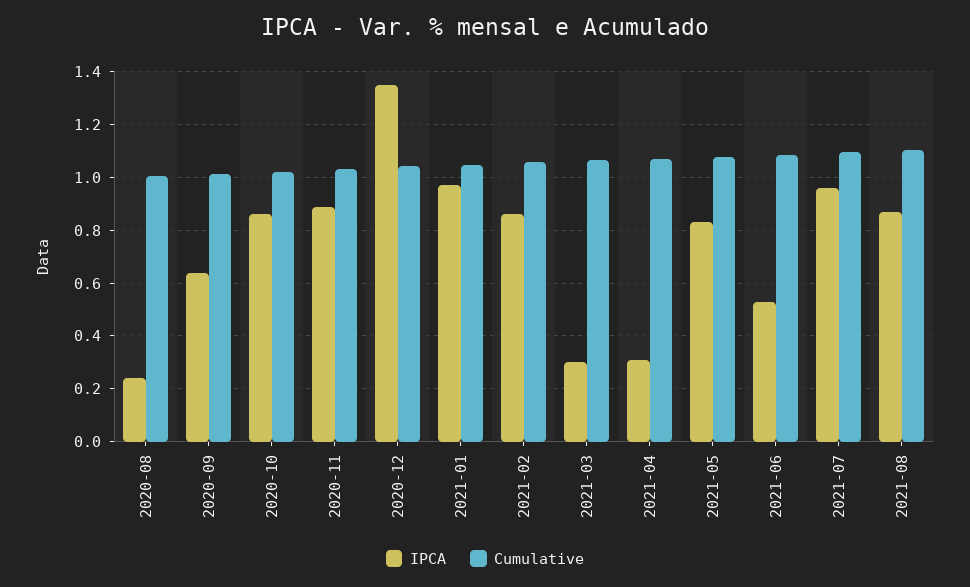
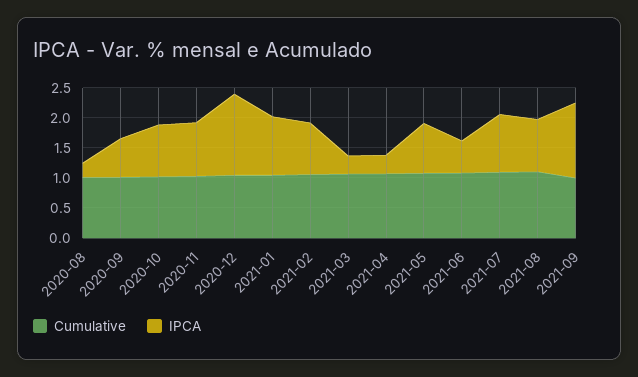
Cumulative, 2021-09: none -> 1
IPCA, 2021-09: none -> 1.25

